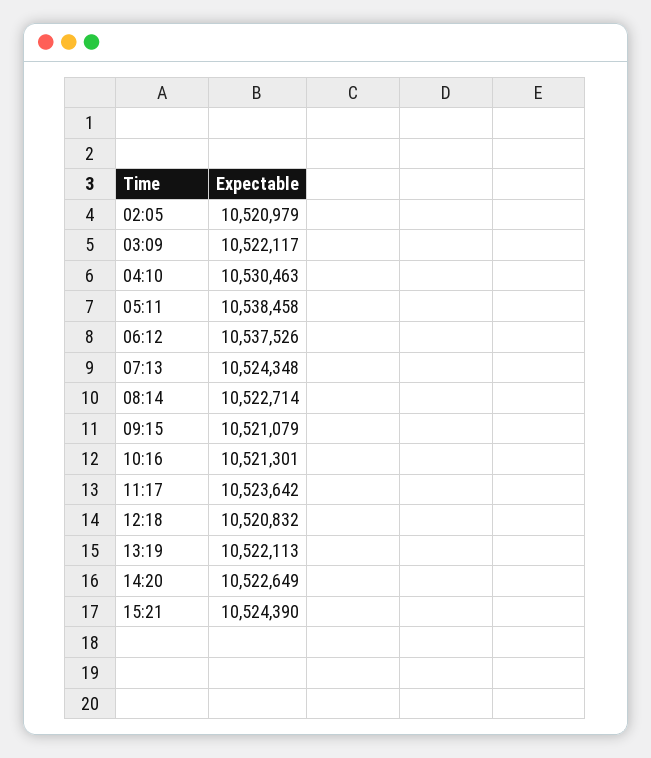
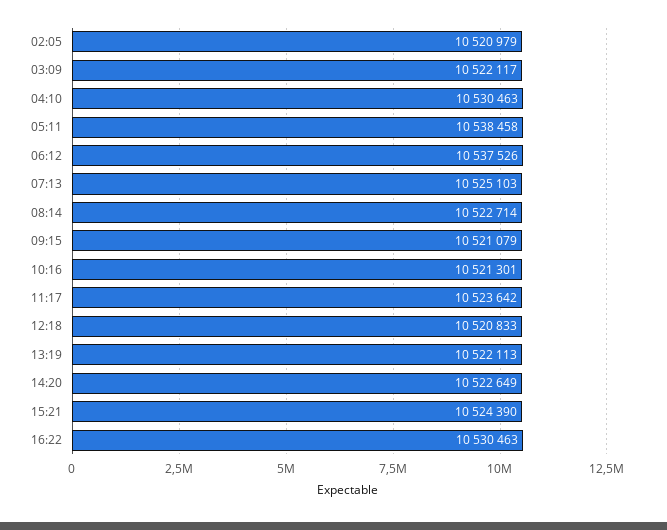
07:13: 10524348 -> 10525103
12:18: 10520832 -> 10520833
16:22: none -> 10530463

